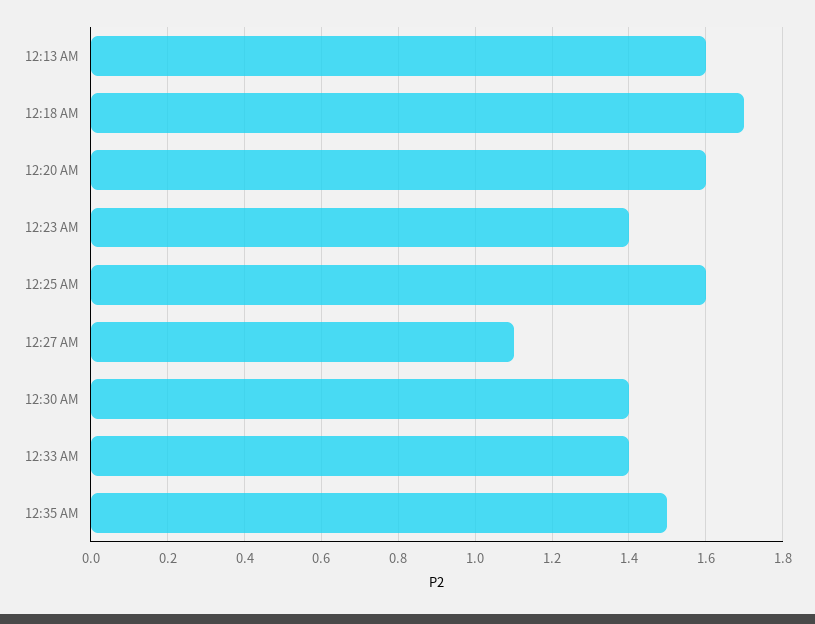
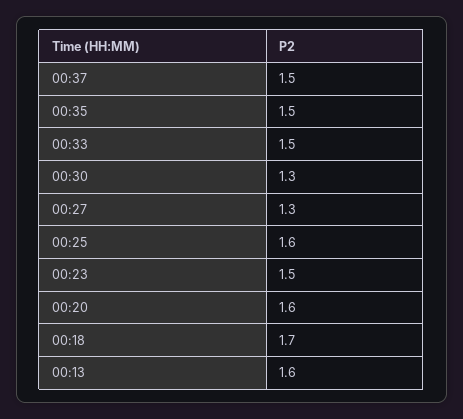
12:23 AM: 1.4 -> 1.5
12:27 AM: 1.1 -> 1.3
12:30 AM: 1.4 -> 1.3
12:33 AM: 1.4 -> 1.5
00:37: none -> 1.5

